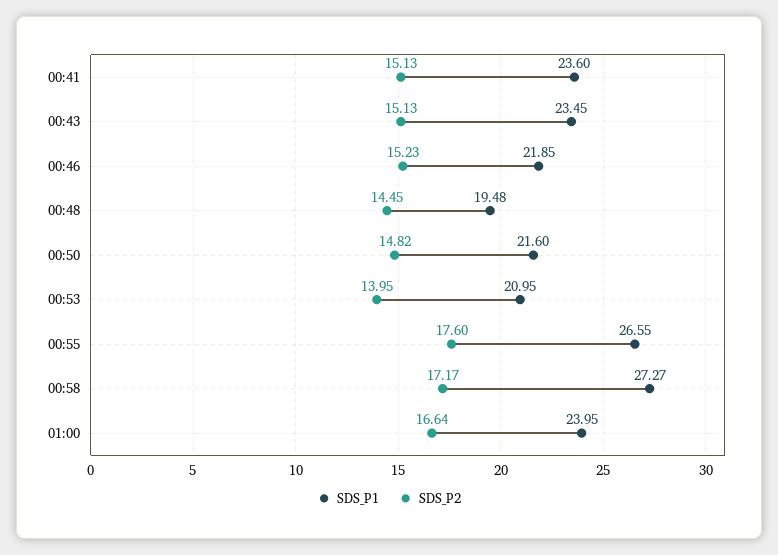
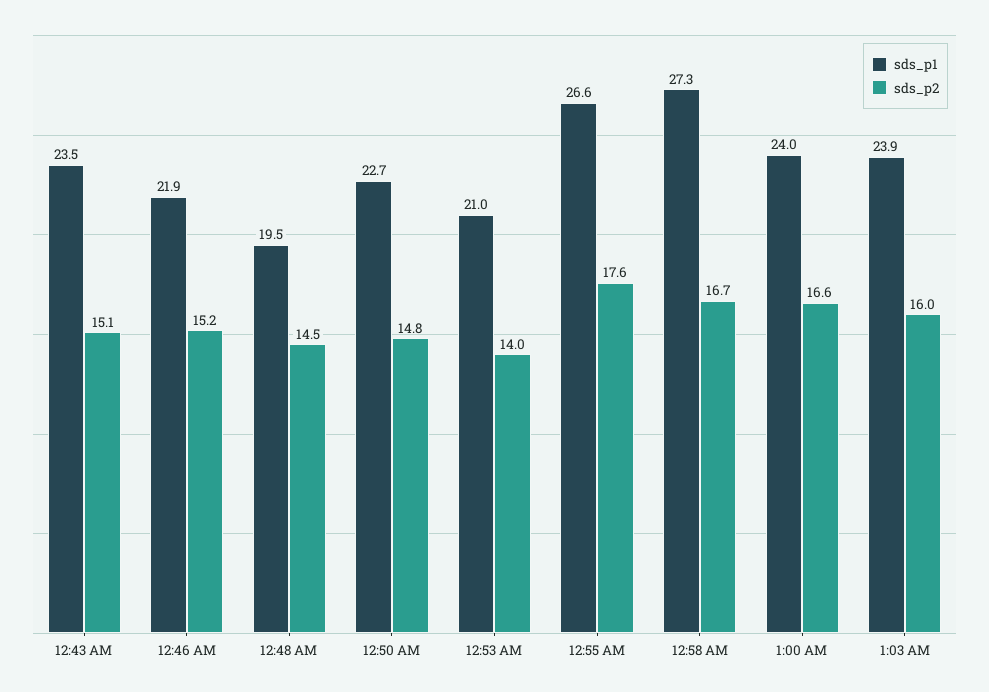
SDS_P1, 00:41: 23.6 -> none
SDS_P2, 00:41: 15.13 -> none
SDS_P1, 00:50: 21.6 -> 22.7
SDS_P2, 00:58: 17.17 -> 16.7
SDS_P1, 1:03 AM: none -> 23.9
SDS_P2, 1:03 AM: none -> 16

